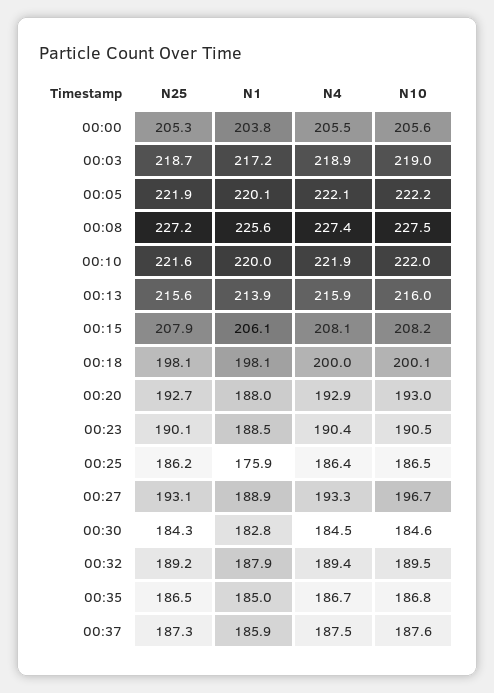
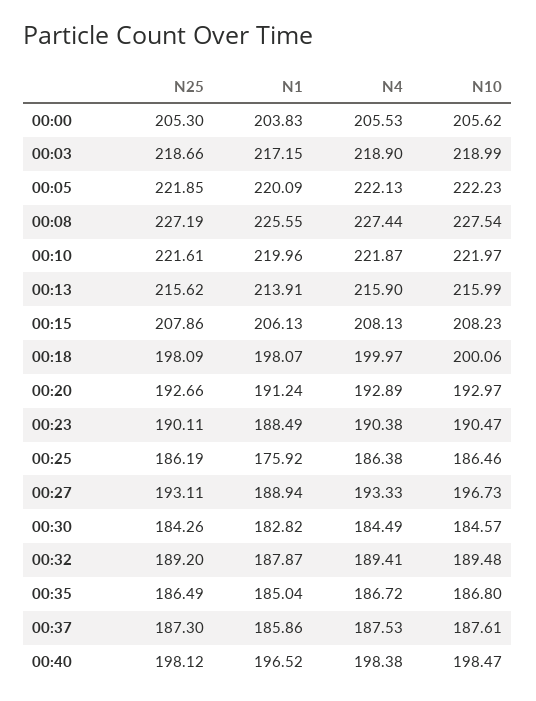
N1, 00:20: 188 -> 191.24
N25, 00:40: none -> 198.12
N1, 00:40: none -> 196.52
N4, 00:40: none -> 198.38
N10, 00:40: none -> 198.47

